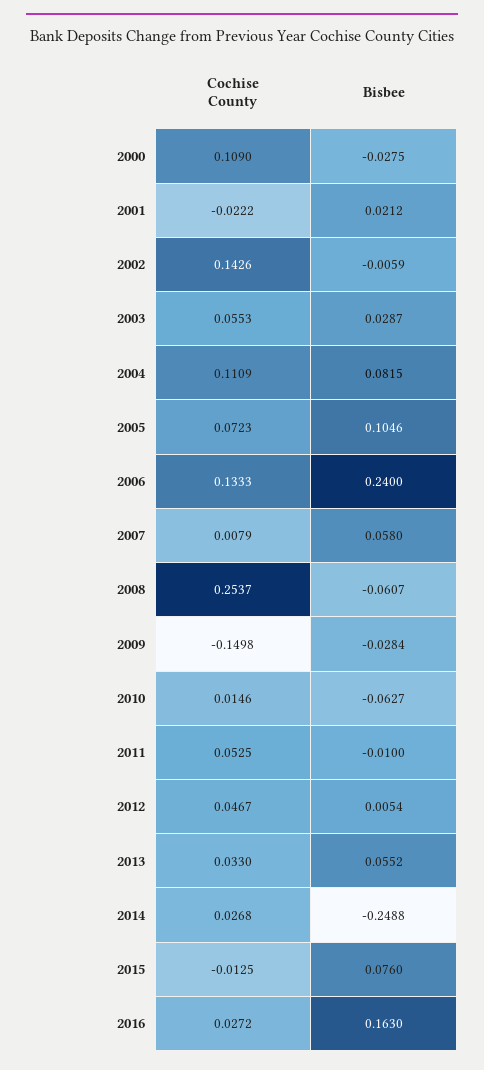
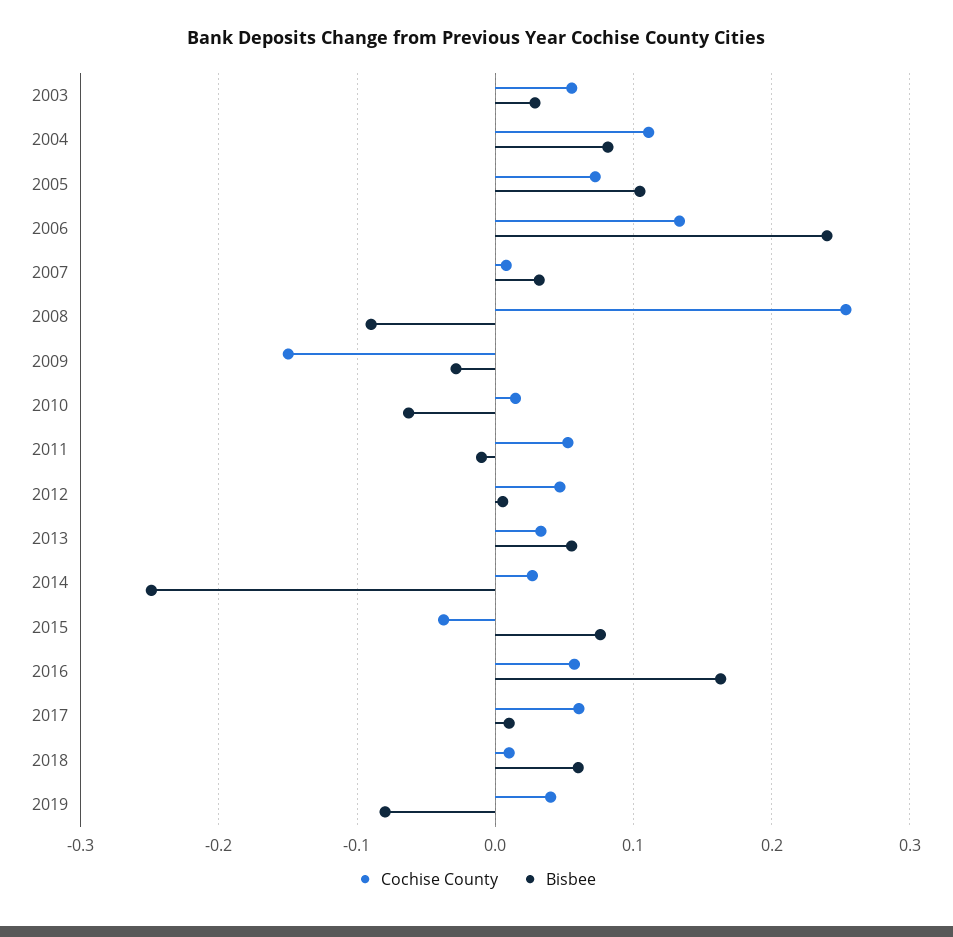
Cochise County, 2000: 0.109 -> none
Bisbee, 2000: -0.0275 -> none
Cochise County, 2001: -0.0222 -> none
Bisbee, 2001: 0.0212 -> none
Cochise County, 2002: 0.1426 -> none
Bisbee, 2002: -0.0059 -> none
Bisbee, 2007: 0.058 -> 0.03
Bisbee, 2008: -0.0607 -> -0.09
Cochise County, 2015: -0.0125 -> -0.04
Cochise County, 2016: 0.0272 -> 0.06
Cochise County, 2017: none -> 0.06
Bisbee, 2017: none -> 0.01
Cochise County, 2018: none -> 0.01
Bisbee, 2018: none -> 0.06
Cochise County, 2019: none -> 0.04
Bisbee, 2019: none -> -0.08

